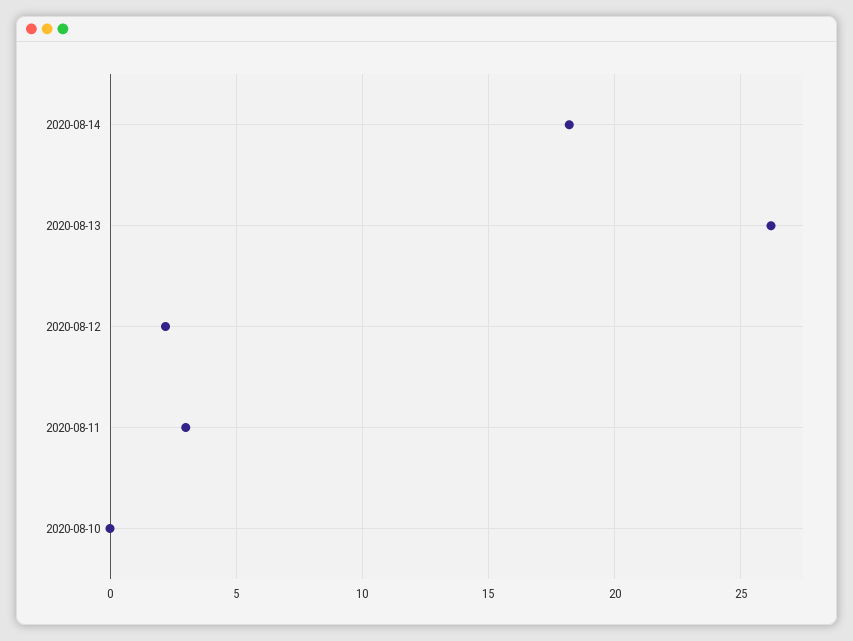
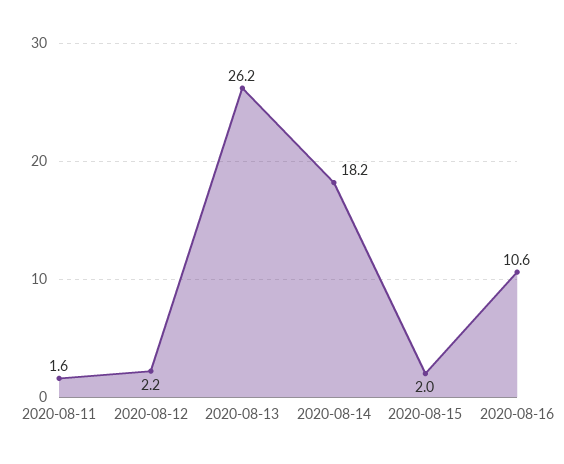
2020-08-11: 3 -> 1.6
2020-08-10: 0 -> none
2020-08-15: none -> 2
2020-08-16: none -> 10.6

